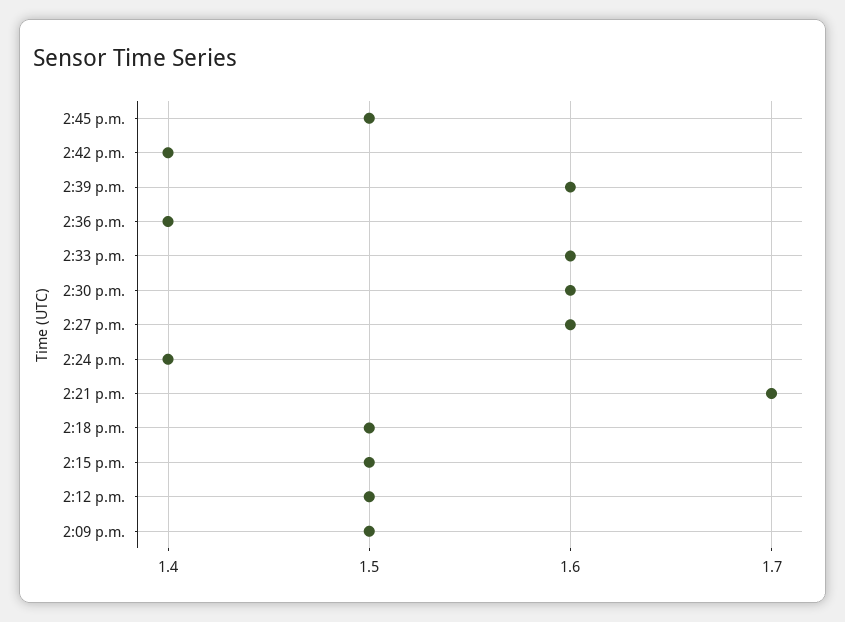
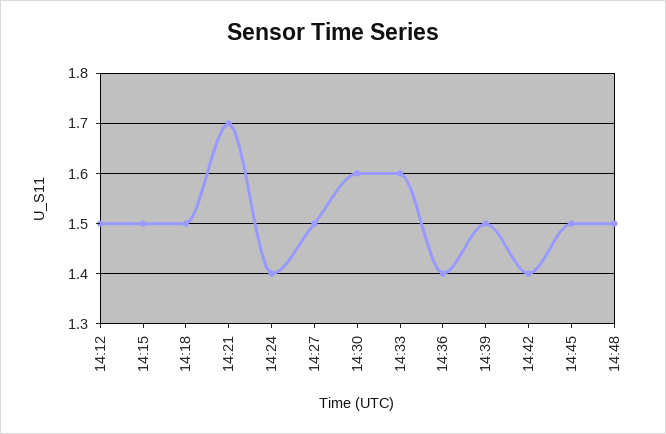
2:39 p.m.: 1.6 -> 1.5
2:27 p.m.: 1.6 -> 1.5
2:09 p.m.: 1.5 -> none
14:48: none -> 1.5

